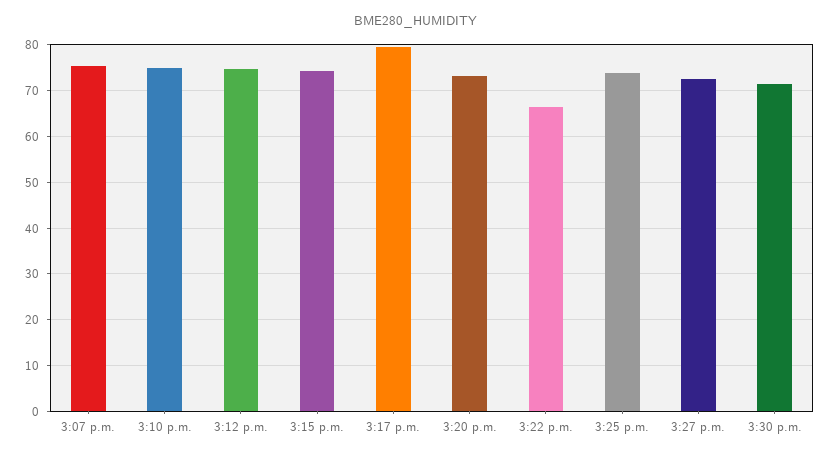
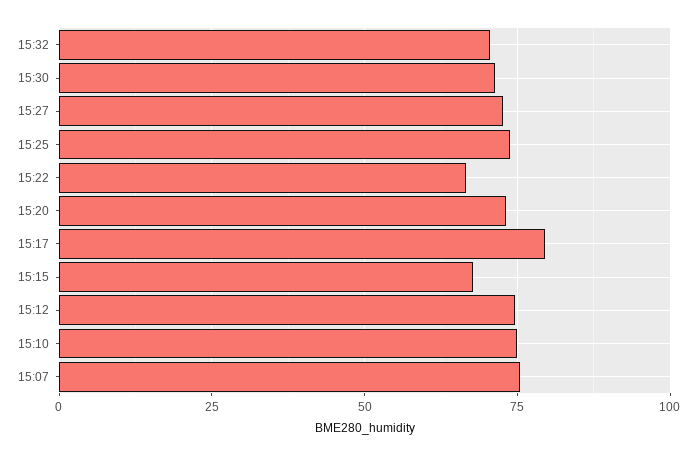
3:15 p.m.: 74 -> 67.5
15:32: none -> 70

